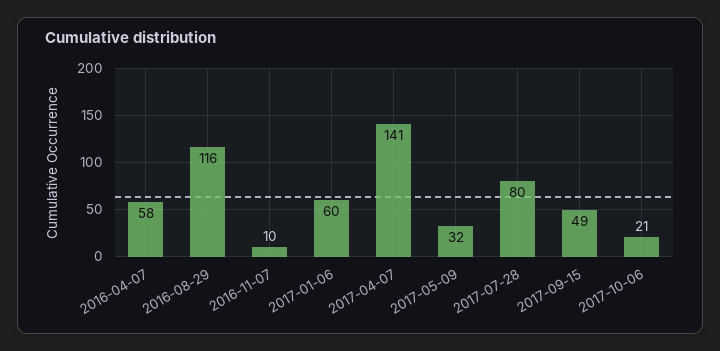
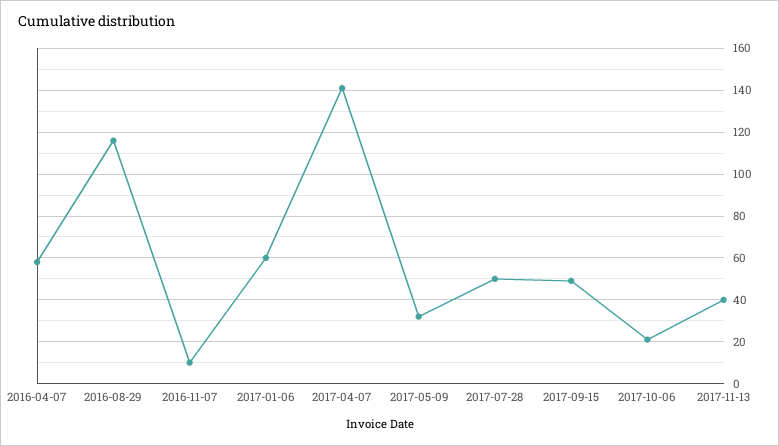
2017-07-28: 80 -> 50
2017-11-13: none -> 40

